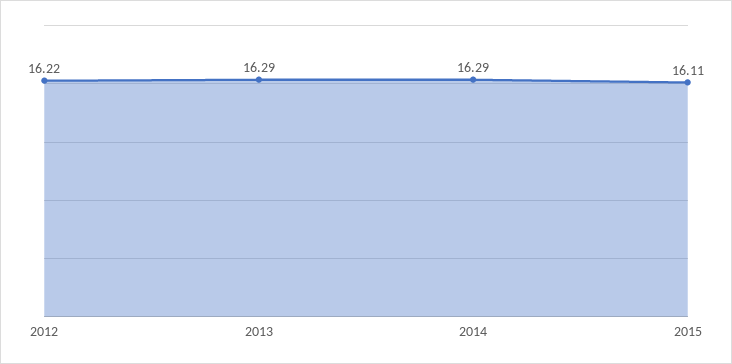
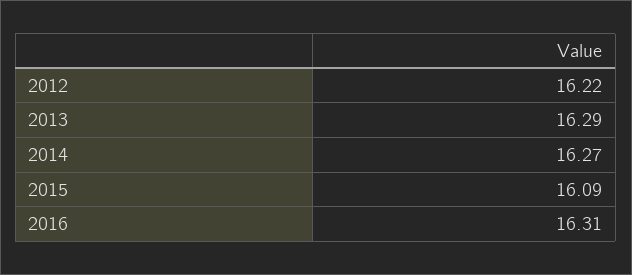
2014: 16.29 -> 16.27
2015: 16.11 -> 16.09
2016: none -> 16.31

